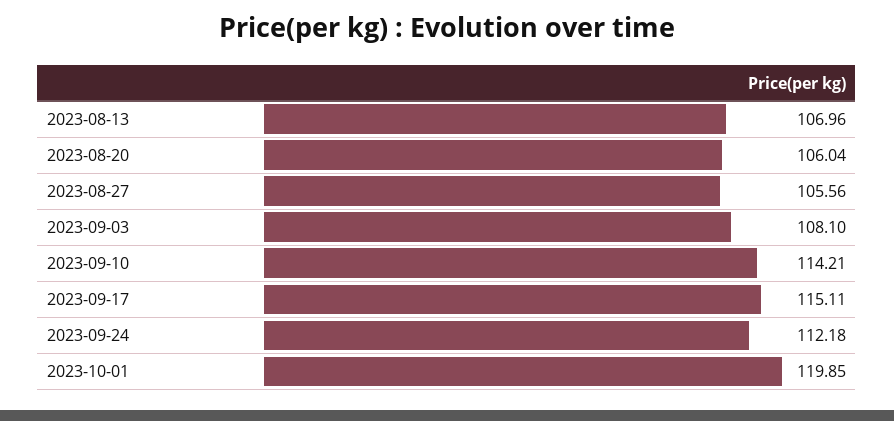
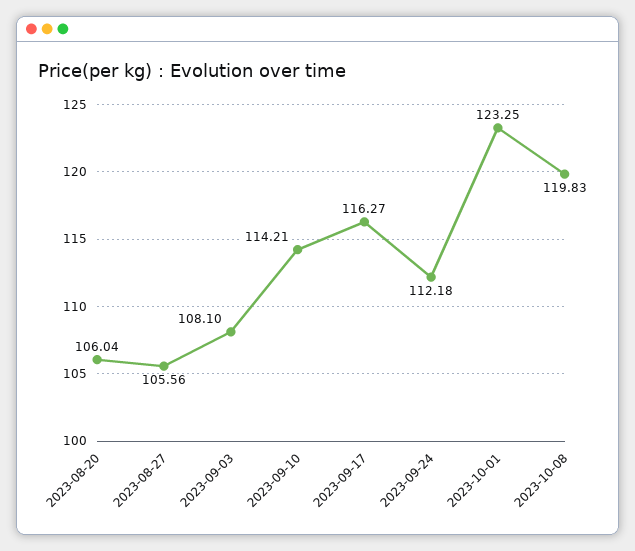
2023-08-13: 106.96 -> none
2023-09-17: 115.11 -> 116.27
2023-10-01: 119.85 -> 123.25
2023-10-08: none -> 119.83

